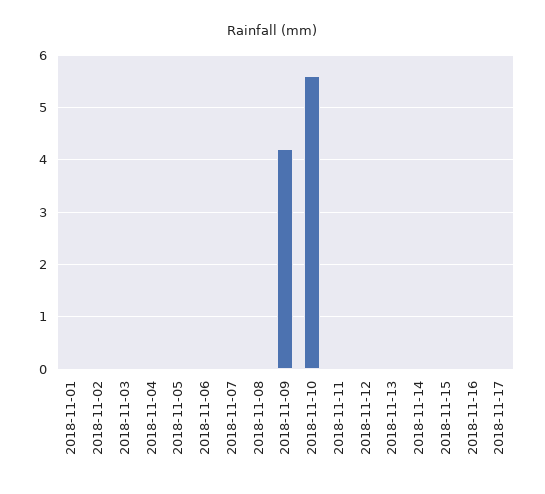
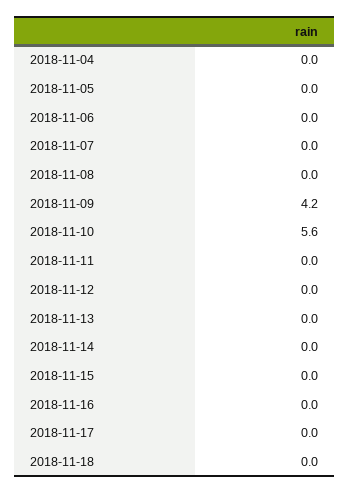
2018-11-01: 0 -> none
2018-11-02: 0 -> none
2018-11-03: 0 -> none
2018-11-18: none -> 0

